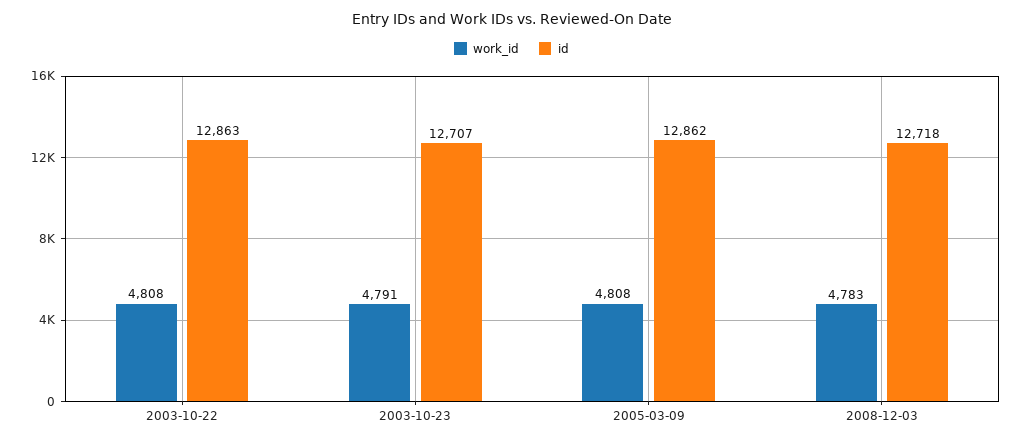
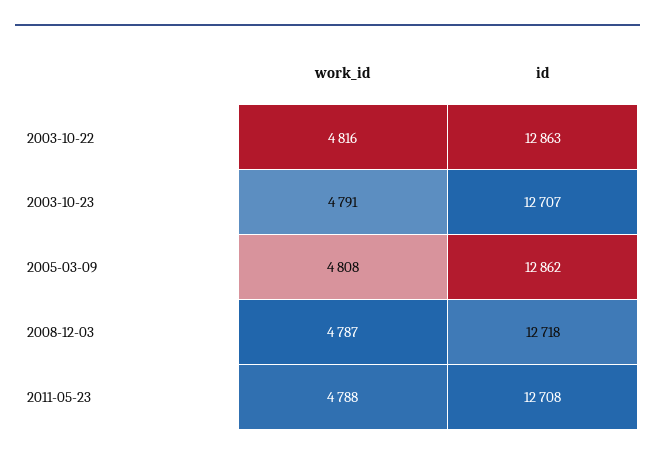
work_id, 2003-10-22: 4808 -> 4816
work_id, 2008-12-03: 4783 -> 4787
work_id, 2011-05-23: none -> 4788
id, 2011-05-23: none -> 12708

